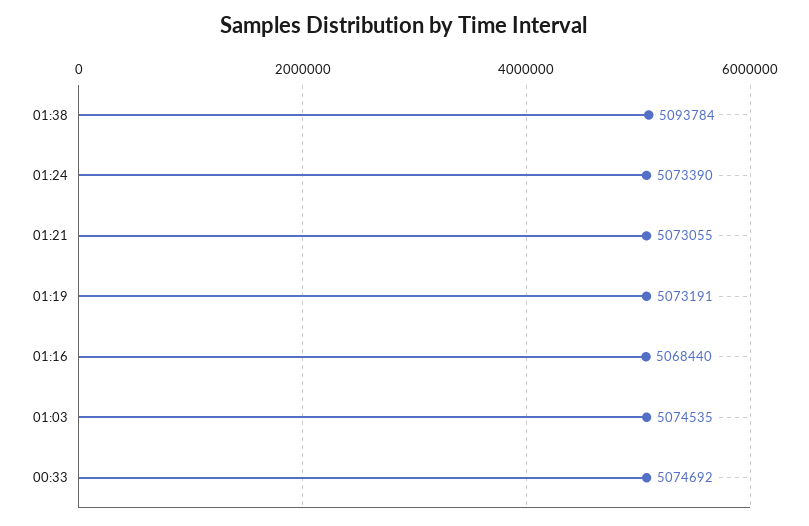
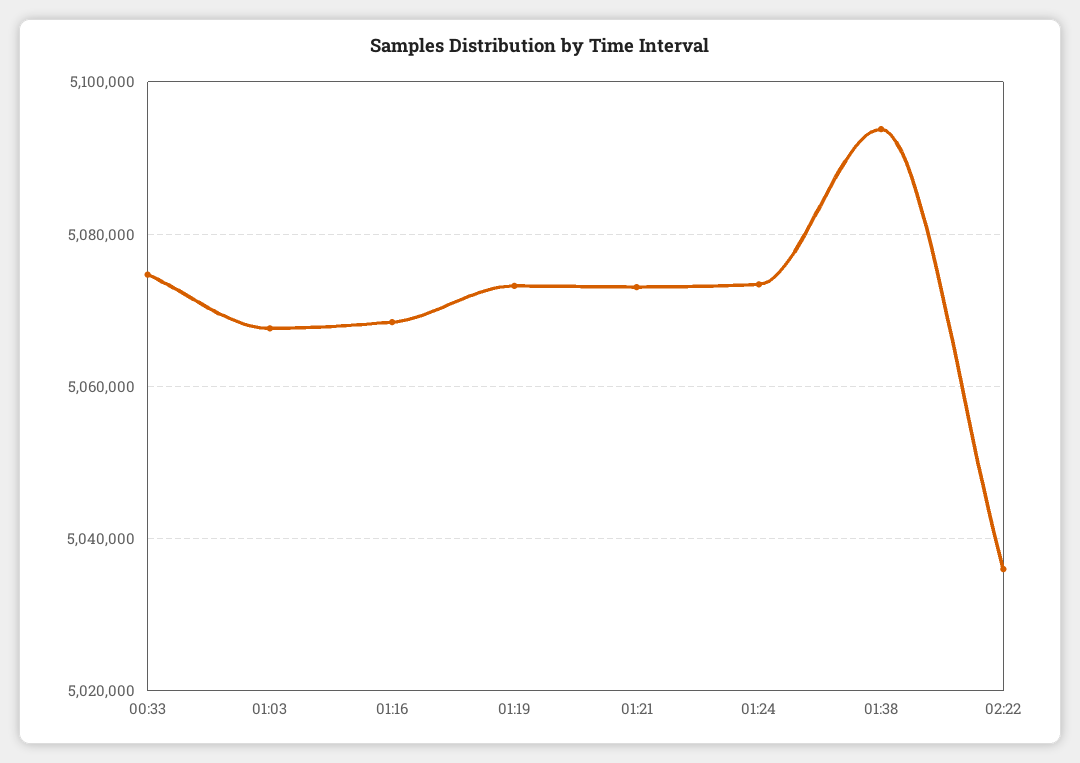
01:03: 5074535 -> 5068000
02:22: none -> 5036000

